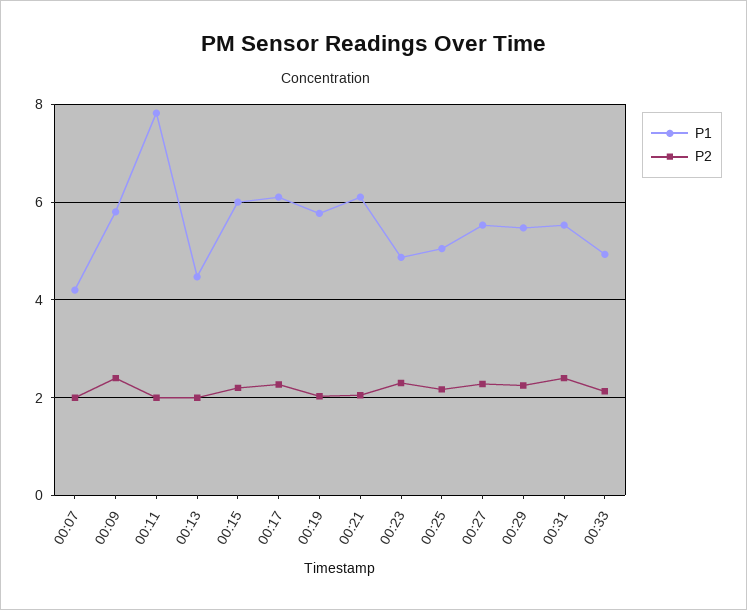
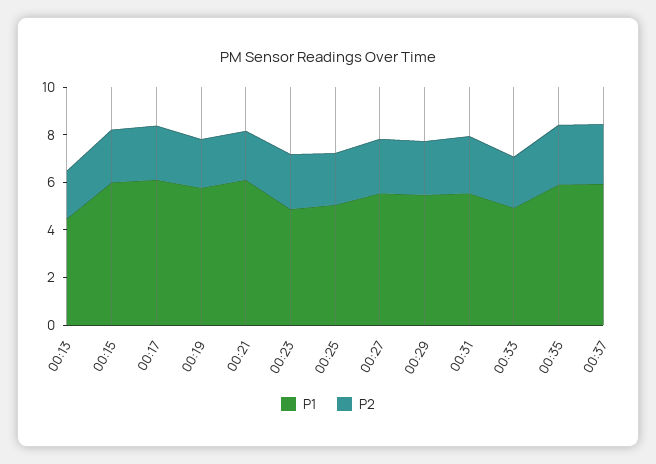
P1, 00:07: 4.2 -> none
P2, 00:07: 2 -> none
P1, 00:09: 5.8 -> none
P2, 00:09: 2.4 -> none
P1, 00:11: 7.8 -> none
P2, 00:11: 2 -> none
P1, 00:35: none -> 6
P2, 00:35: none -> 2.5
P1, 00:37: none -> 6
P2, 00:37: none -> 2.5

